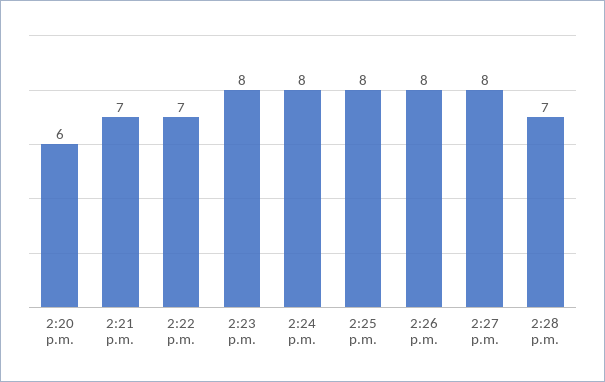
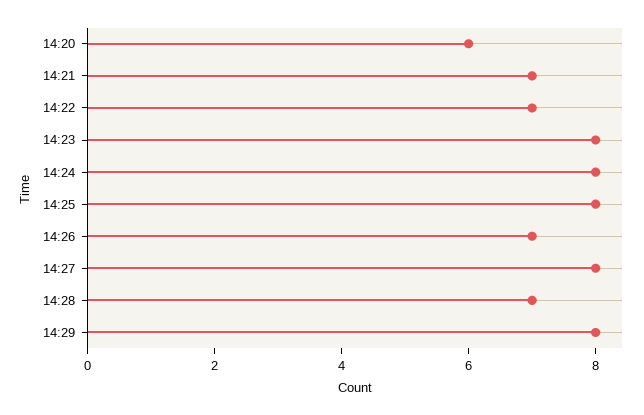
2:26 p.m.: 8 -> 7
14:29: none -> 8

